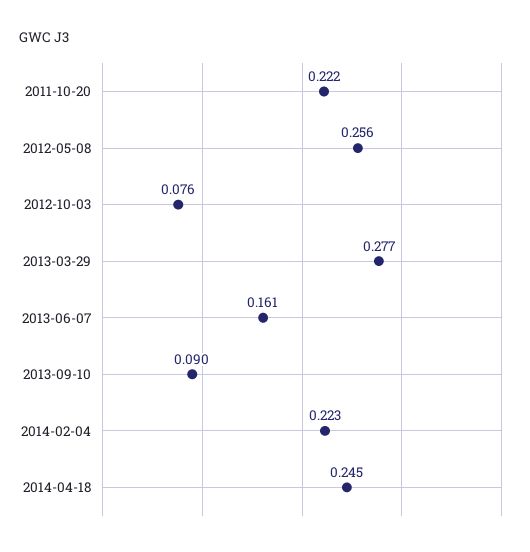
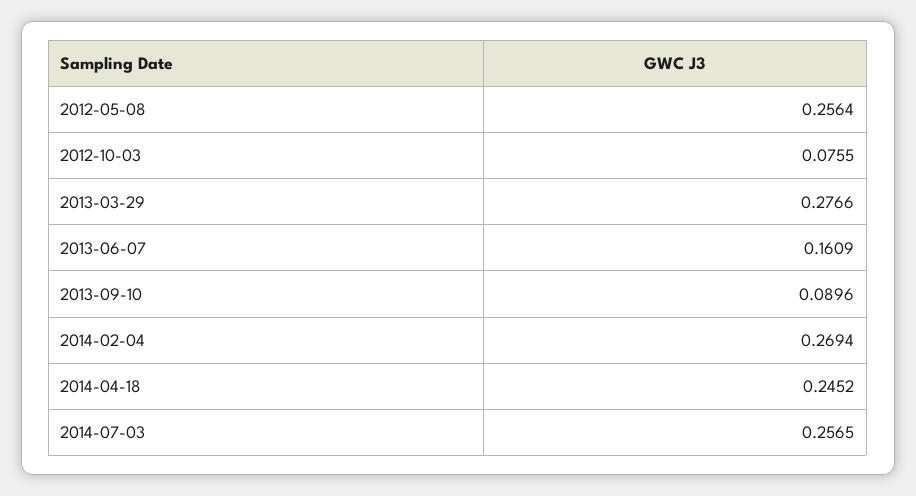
2011-10-20: 0.222 -> none
2014-02-04: 0.223 -> 0.2694
2014-07-03: none -> 0.2565

